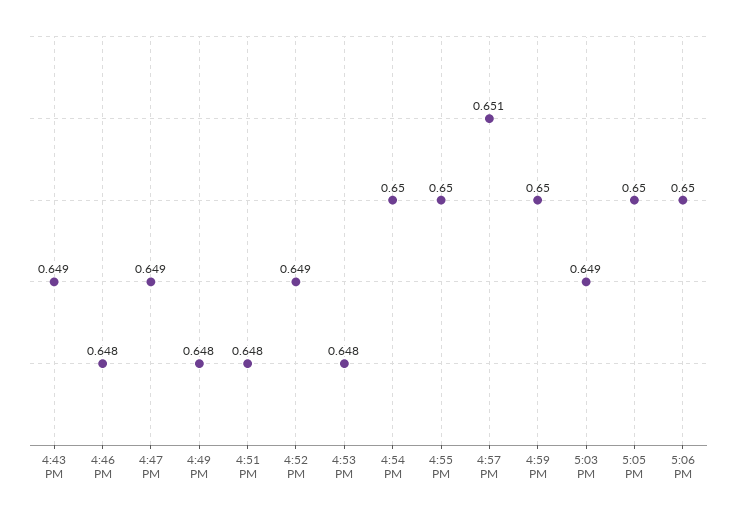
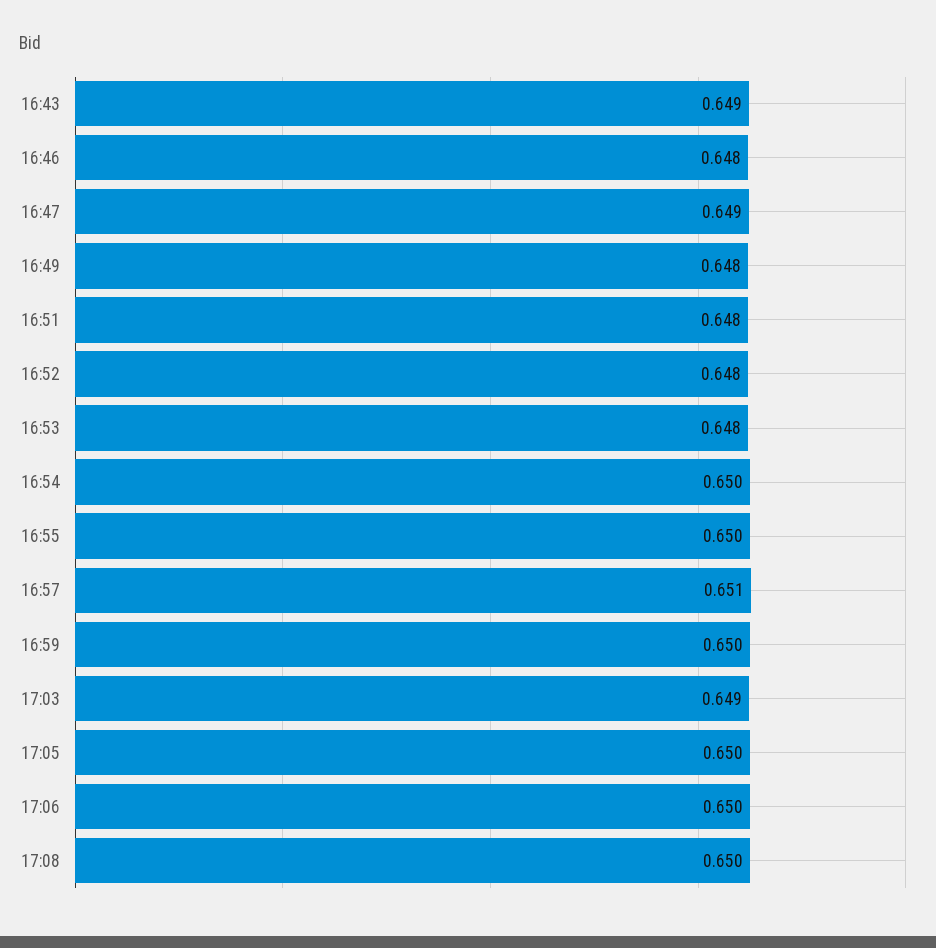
4:52 PM: 0.649 -> 0.648
17:08: none -> 0.65

